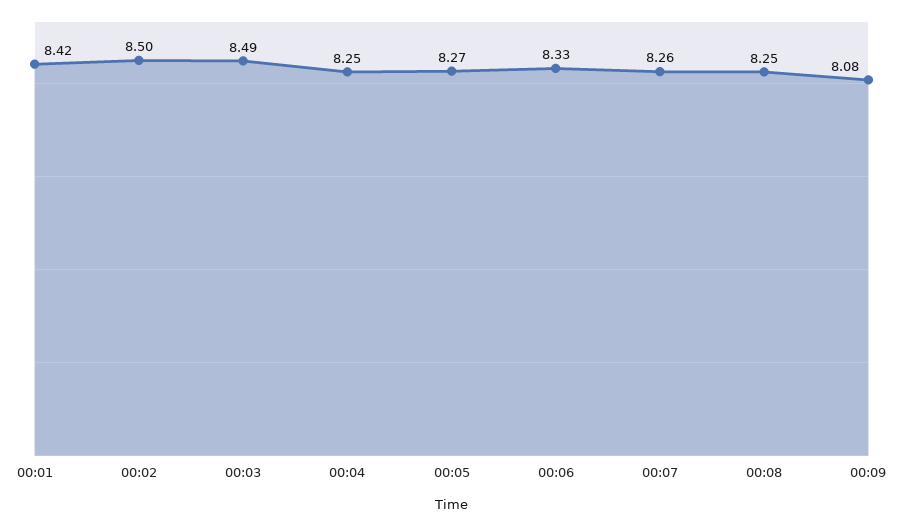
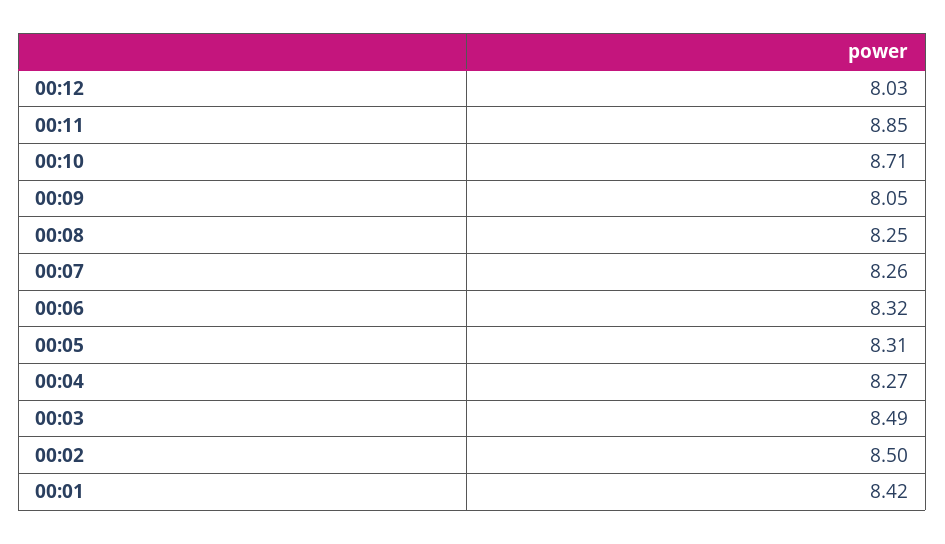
00:04: 8.25 -> 8.27
00:05: 8.27 -> 8.31
00:06: 8.33 -> 8.32
00:09: 8.08 -> 8.05
00:12: none -> 8.03
00:11: none -> 8.85
00:10: none -> 8.71

